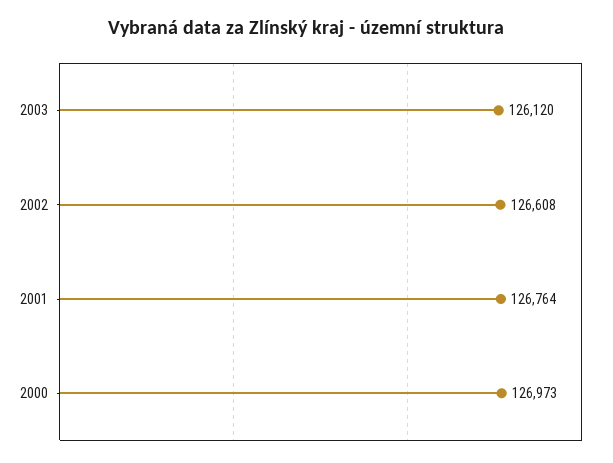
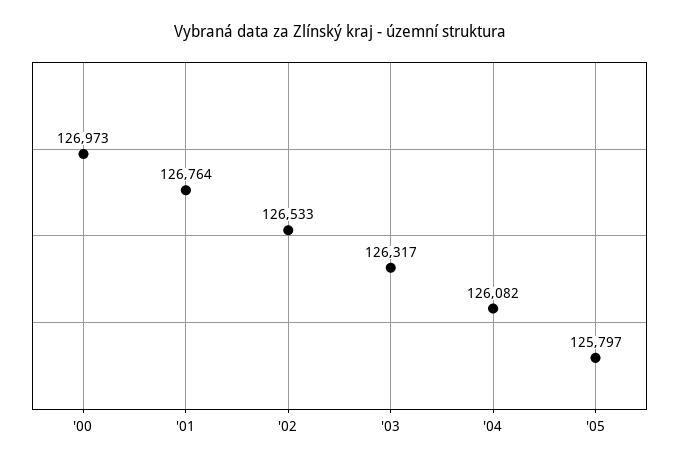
2003: 126120 -> 126317
2002: 126608 -> 126533
'04: none -> 126082
'05: none -> 125797

